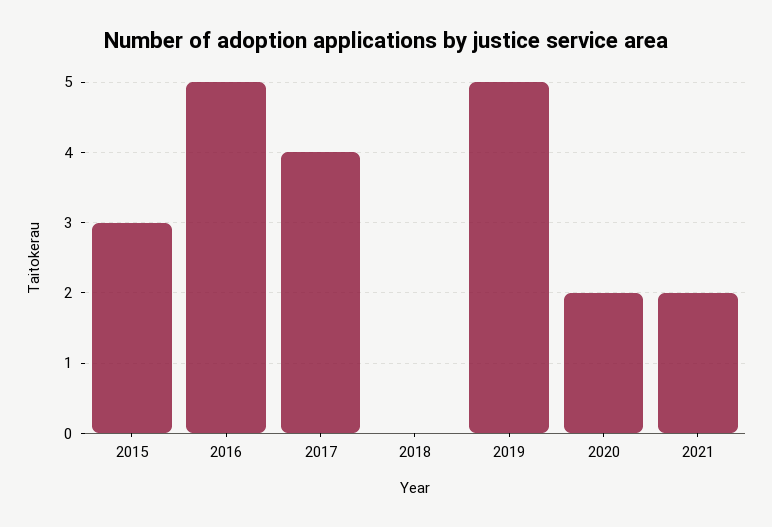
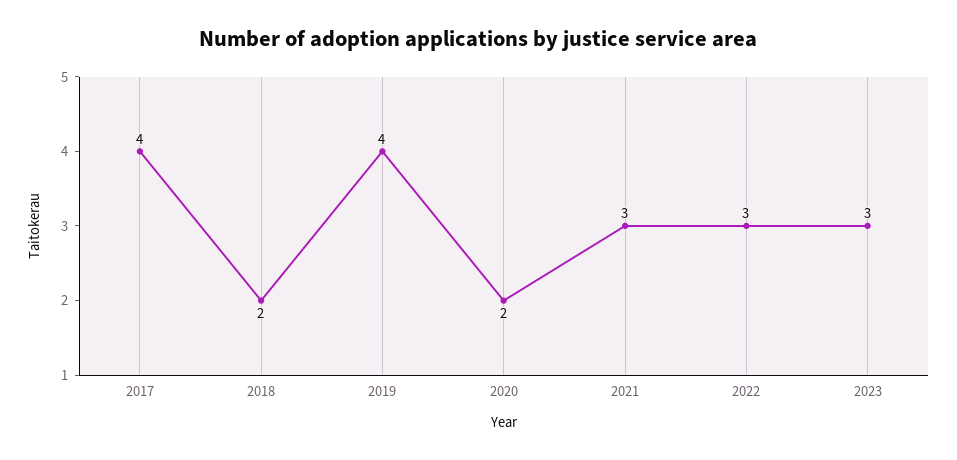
2015: 3 -> none
2016: 5 -> none
2018: 0 -> 2
2019: 5 -> 4
2021: 2 -> 3
2022: none -> 3
2023: none -> 3

